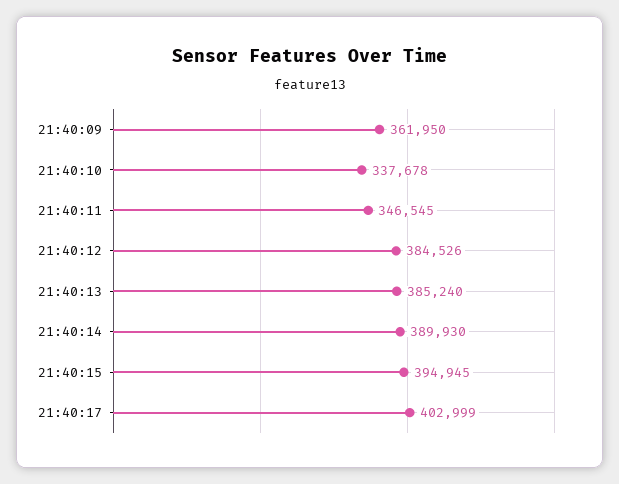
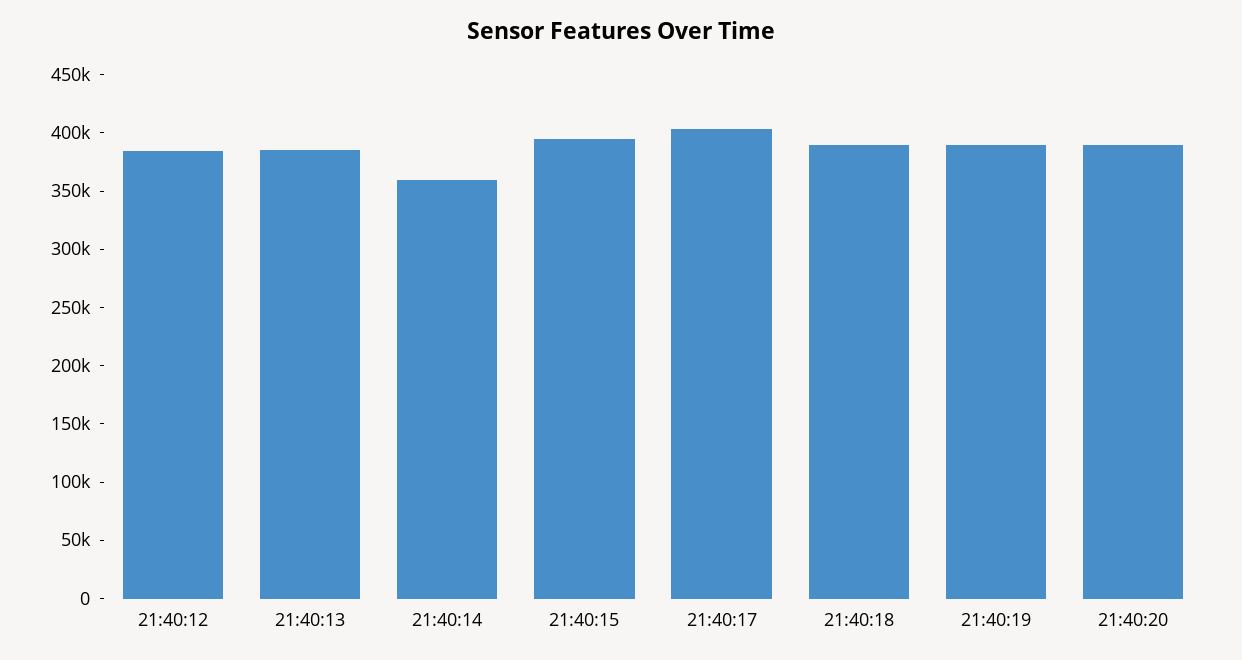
21:40:09: 361950 -> none
21:40:10: 337678 -> none
21:40:11: 346545 -> none
21:40:14: 389930 -> 360000
21:40:18: none -> 390000
21:40:19: none -> 390000
21:40:20: none -> 390000

